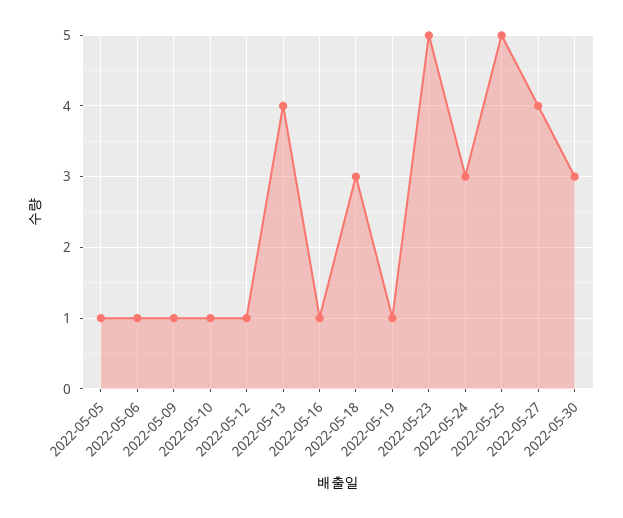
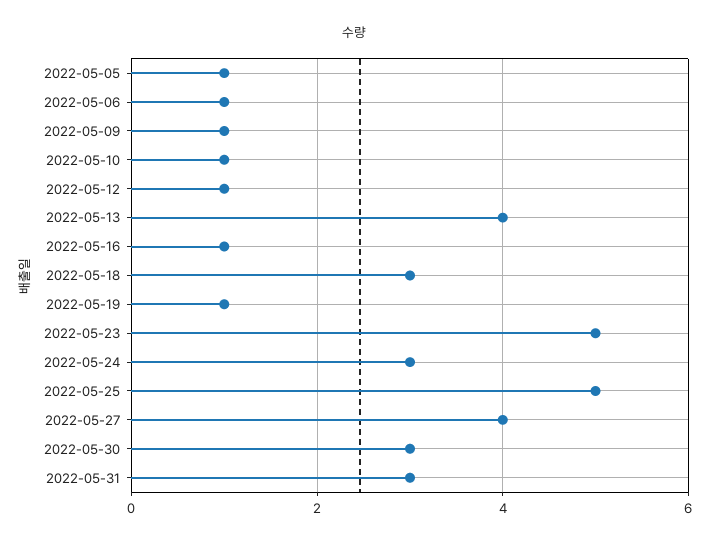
2022-05-31: none -> 3

